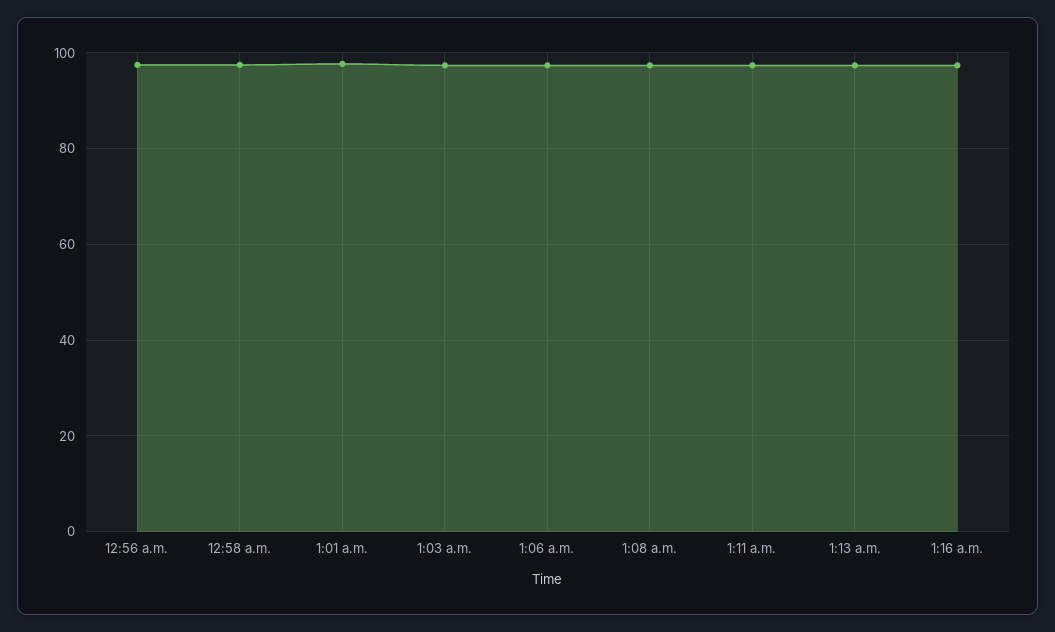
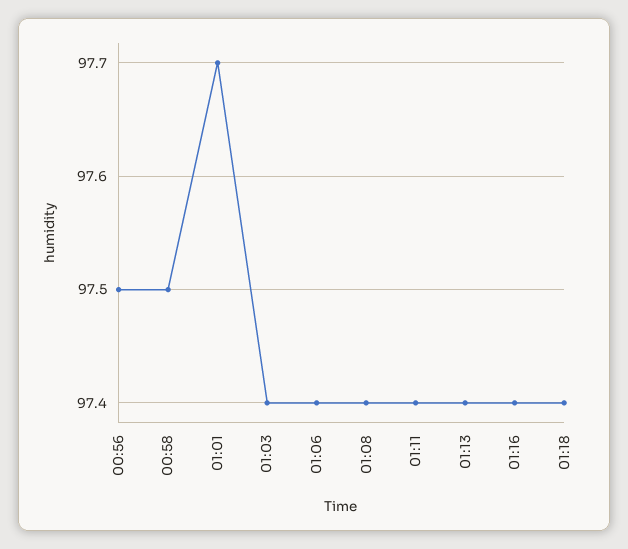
01:18: none -> 97.4

